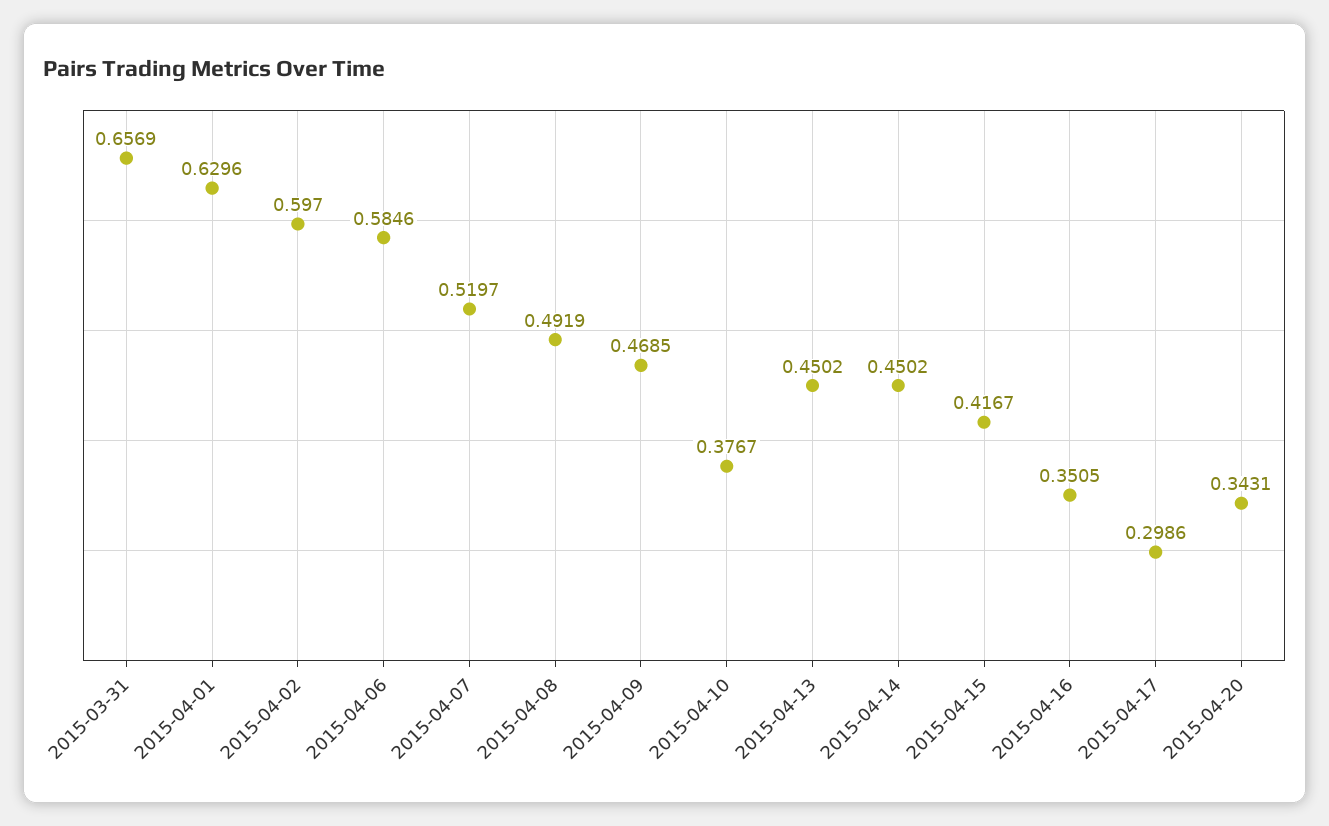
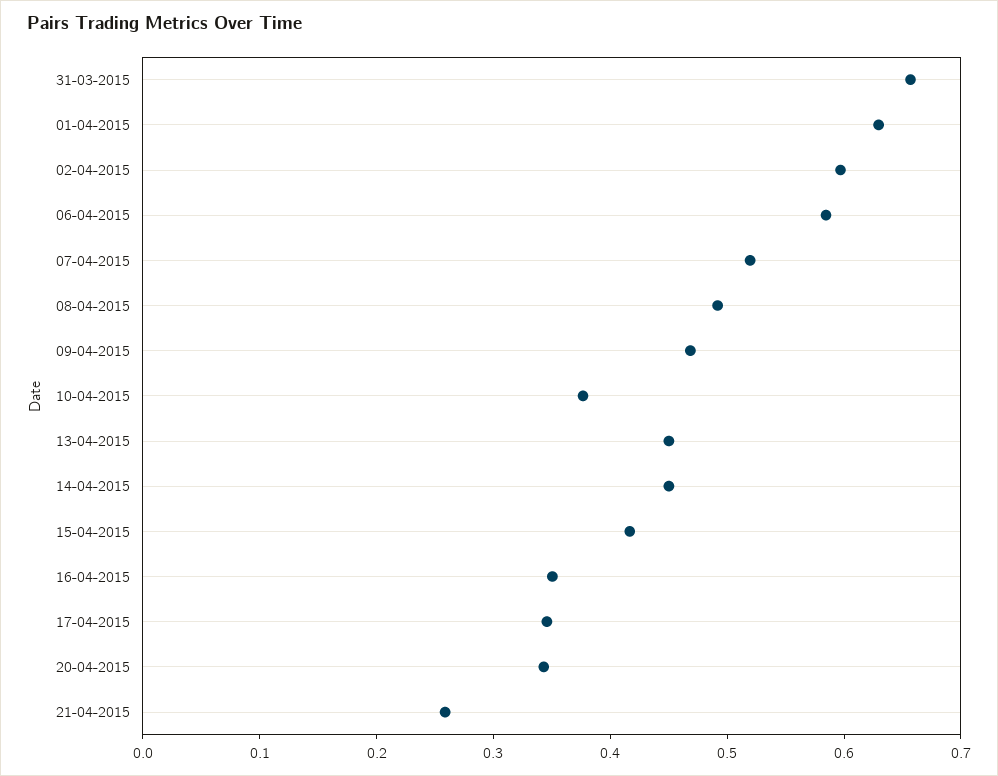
2015-04-17: 0.2986 -> 0.34
21-04-2015: none -> 0.26

